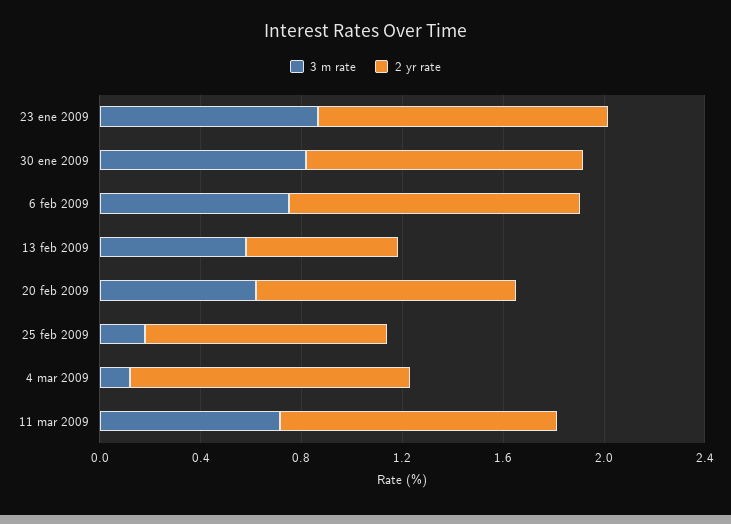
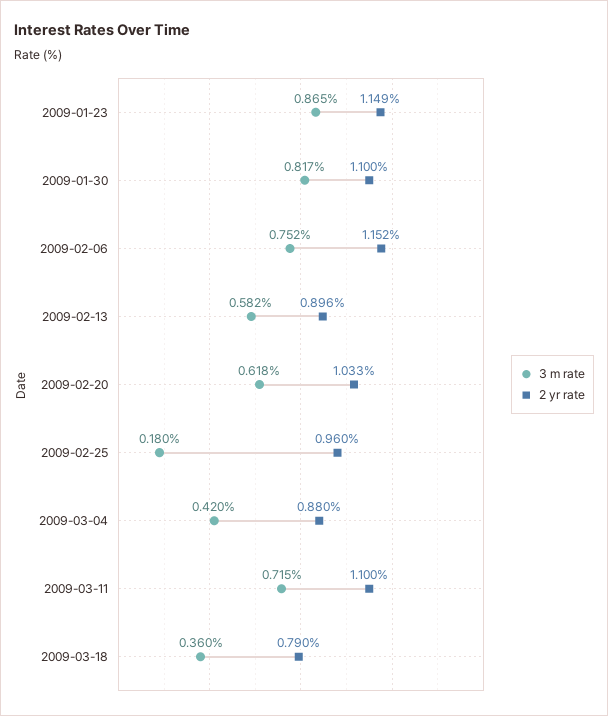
2 yr rate, 13 feb 2009: 0.6 -> 0.896
3 m rate, 4 mar 2009: 0.1 -> 0.42
2 yr rate, 4 mar 2009: 1.1 -> 0.88
3 m rate, 2009-03-18: none -> 0.36
2 yr rate, 2009-03-18: none -> 0.79

